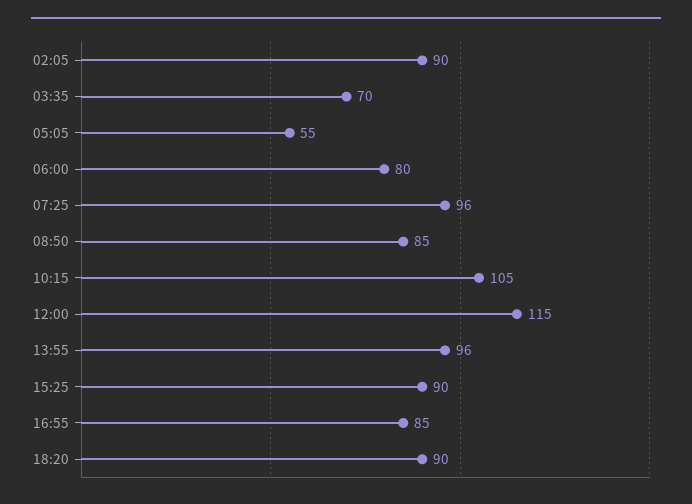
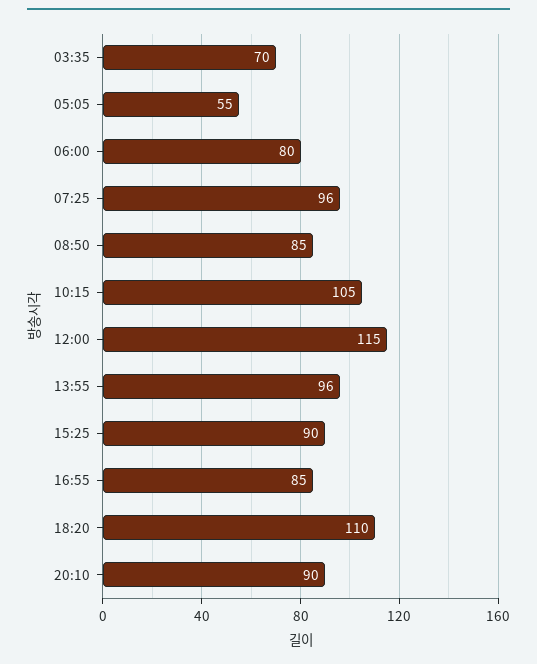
02:05: 90 -> none
18:20: 90 -> 110
20:10: none -> 90

